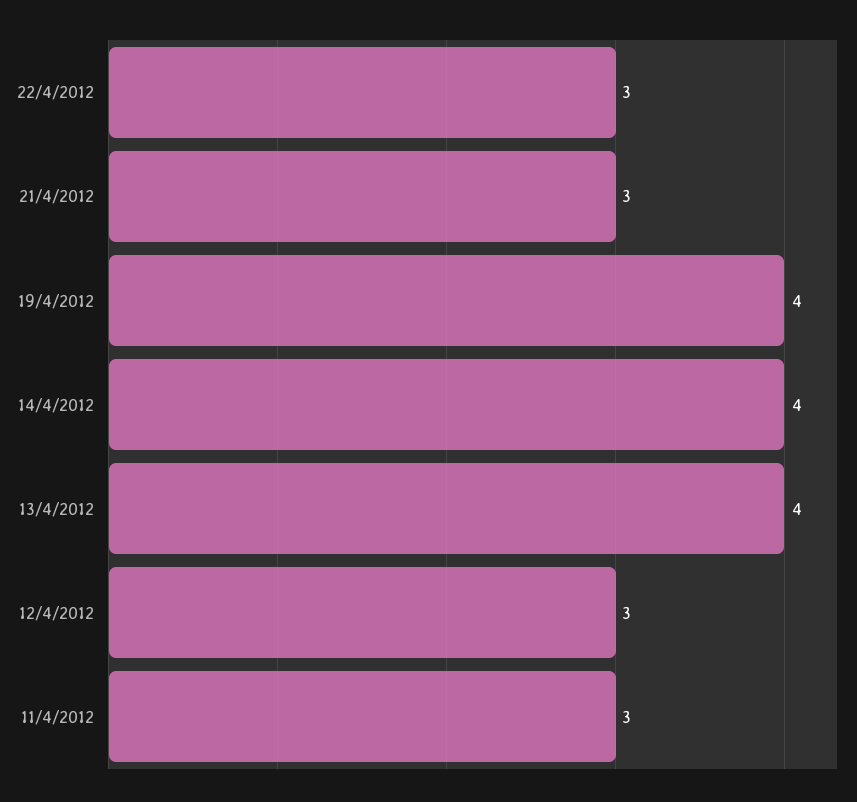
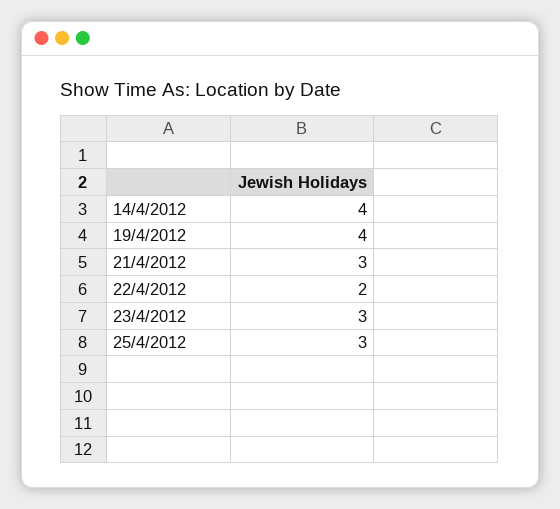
22/4/2012: 3 -> 2
13/4/2012: 4 -> none
12/4/2012: 3 -> none
11/4/2012: 3 -> none
23/4/2012: none -> 3
25/4/2012: none -> 3

